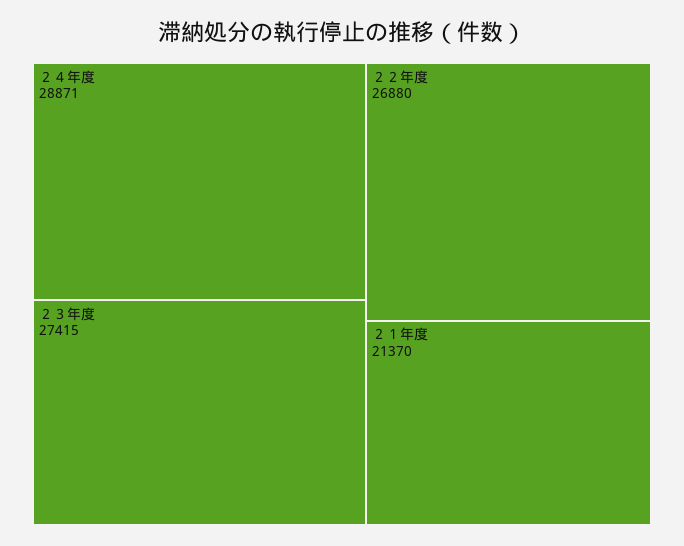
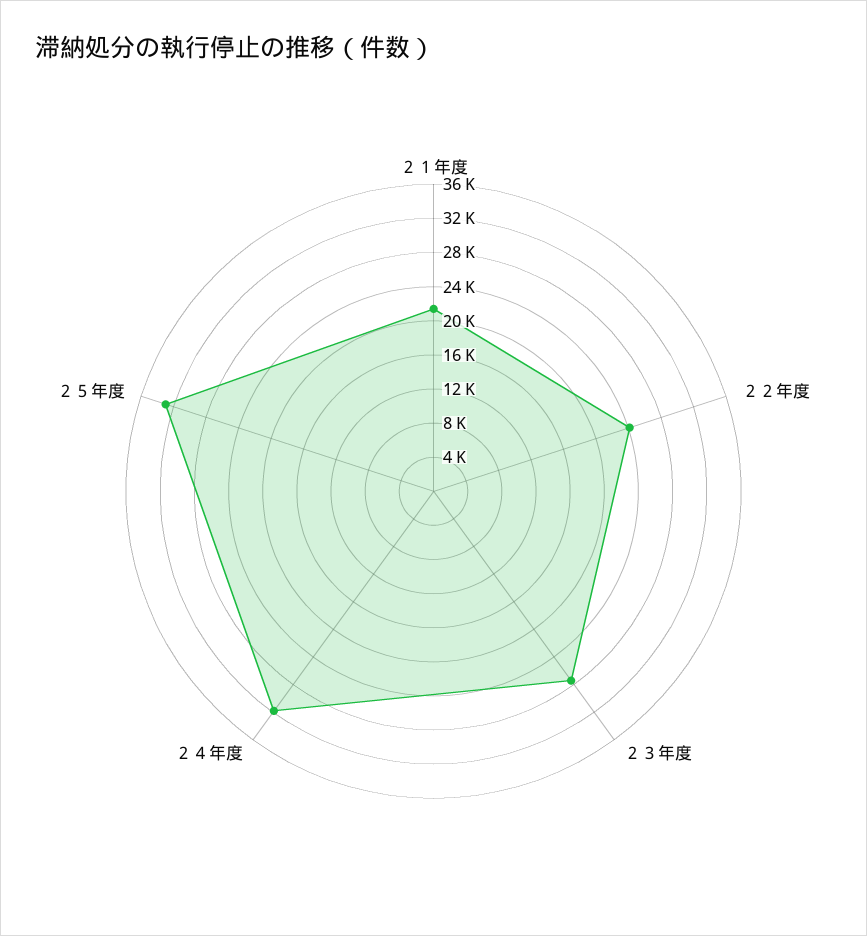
２４年度: 28871 -> 32000
２２年度: 26880 -> 24000
２５年度: none -> 33000

